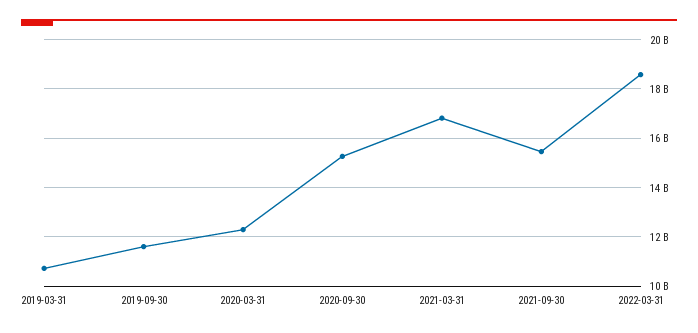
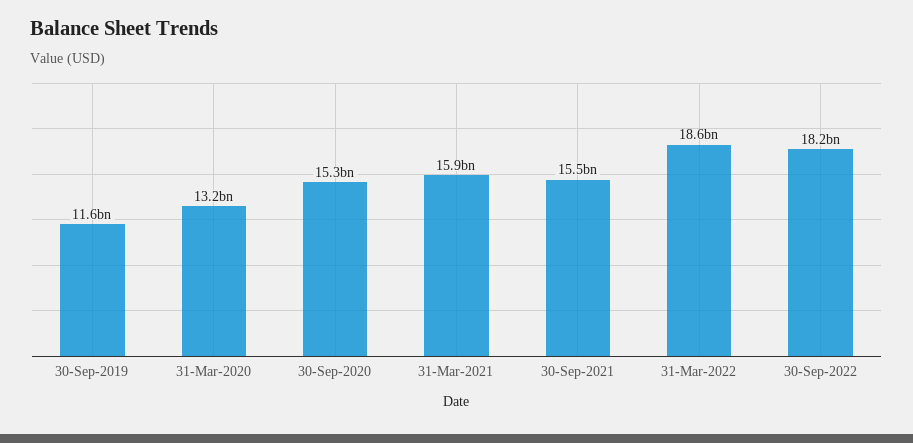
2019-03-31: 10750000000 -> none
2020-03-31: 12250000000 -> 13200000000
2021-03-31: 16750000000 -> 15900000000
30-Sep-2022: none -> 18200000000

